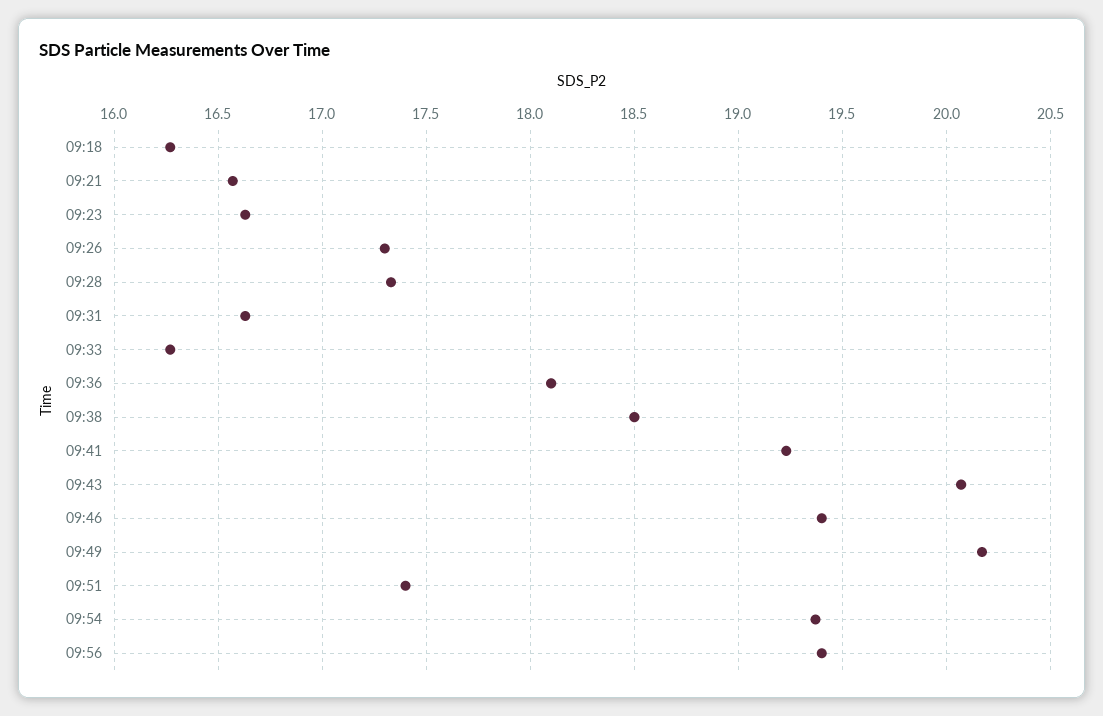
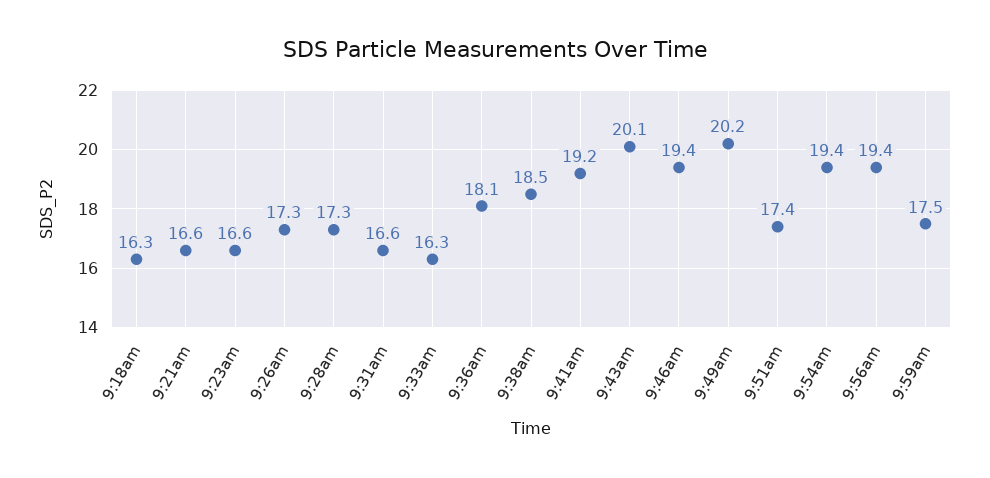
9:59am: none -> 17.5

